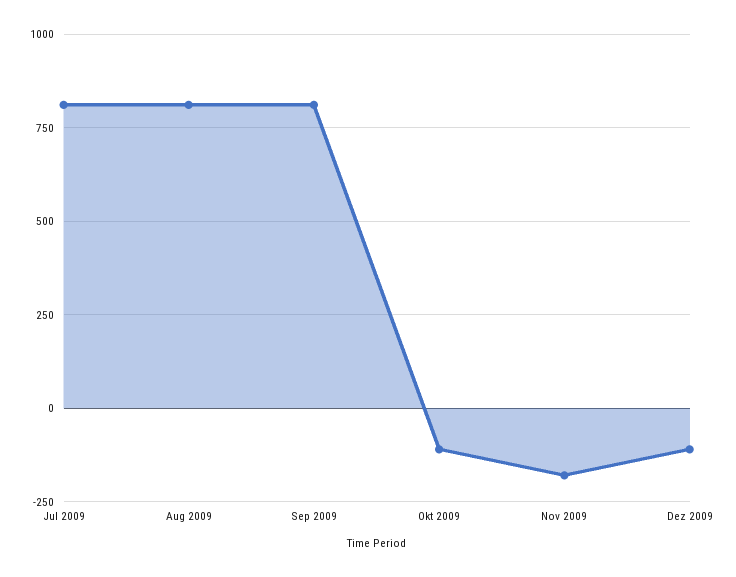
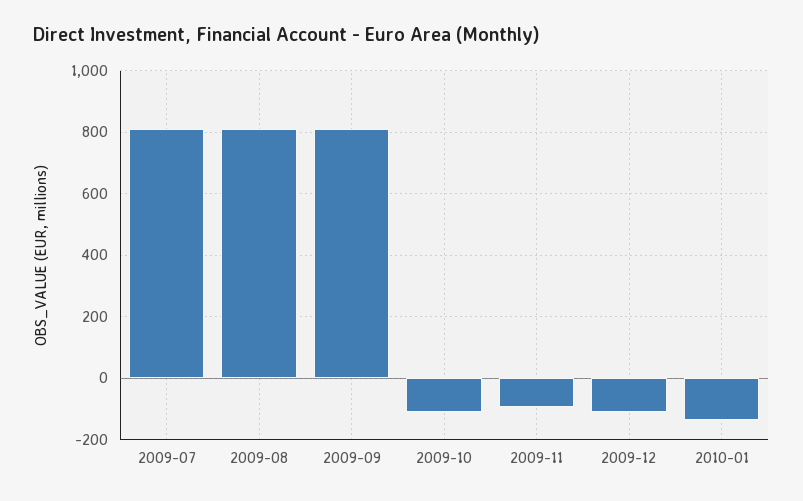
Nov 2009: -175 -> -100
2010-01: none -> -140

